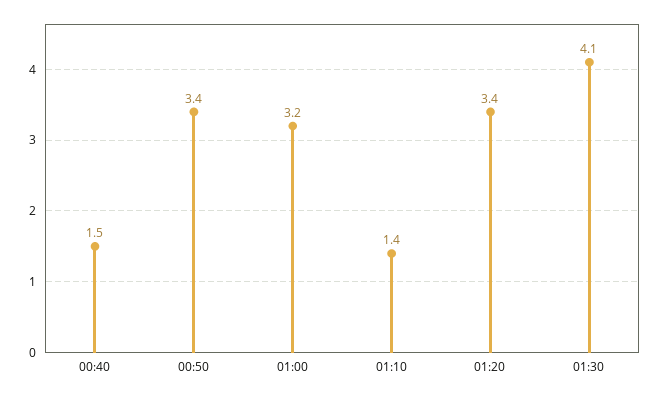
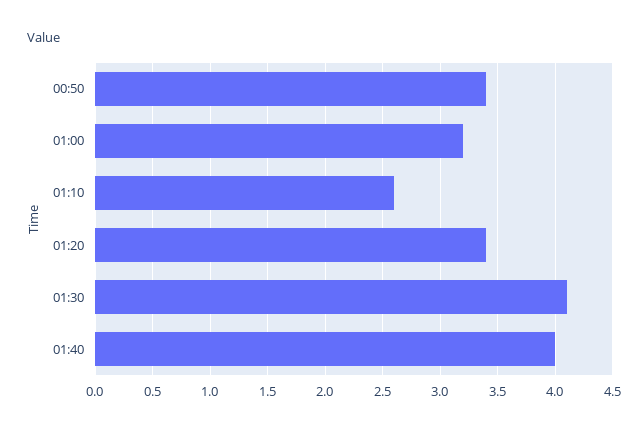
00:40: 1.5 -> none
01:10: 1.4 -> 2.6
01:40: none -> 4

